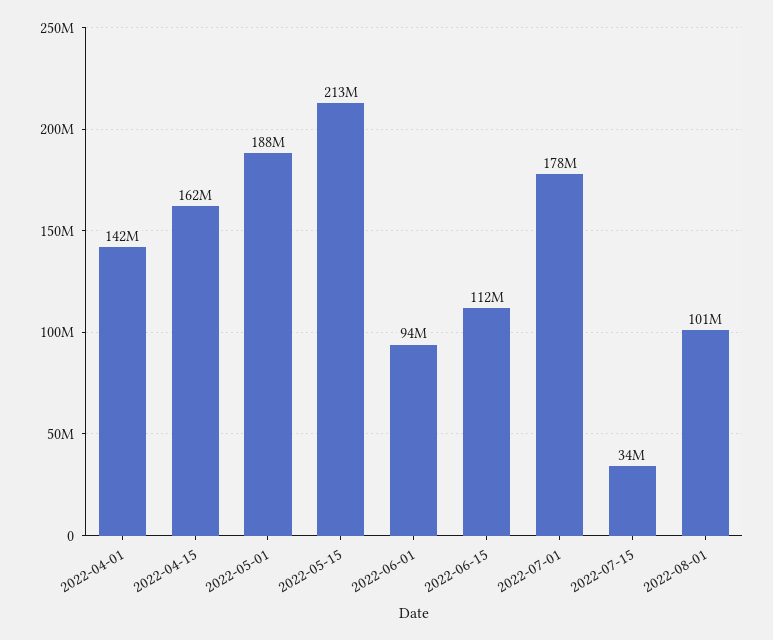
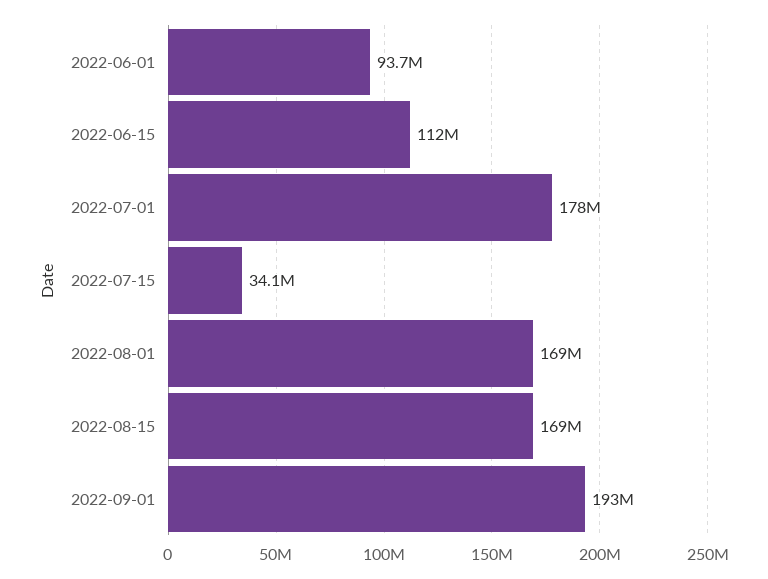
2022-04-01: 142000000 -> none
2022-04-15: 162000000 -> none
2022-05-01: 188000000 -> none
2022-05-15: 213000000 -> none
2022-08-01: 101000000 -> 169000000
2022-08-15: none -> 169000000
2022-09-01: none -> 193000000

